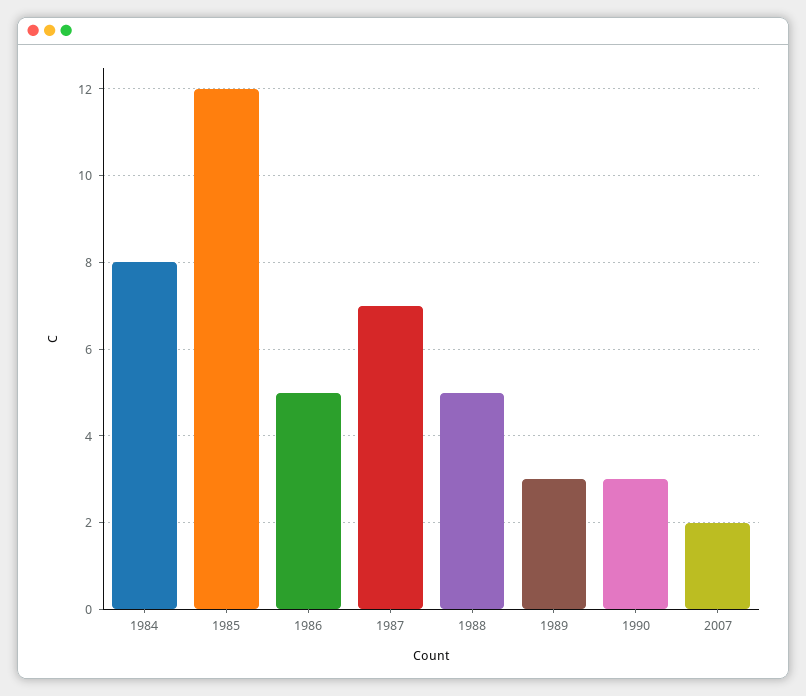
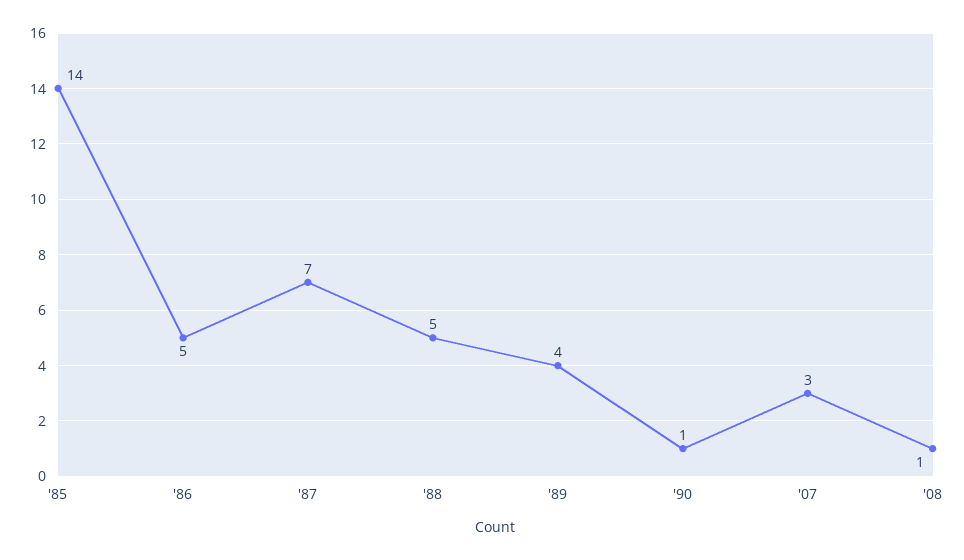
1984: 8 -> none
1985: 12 -> 14
1989: 3 -> 4
1990: 3 -> 1
2007: 2 -> 3
'08: none -> 1

